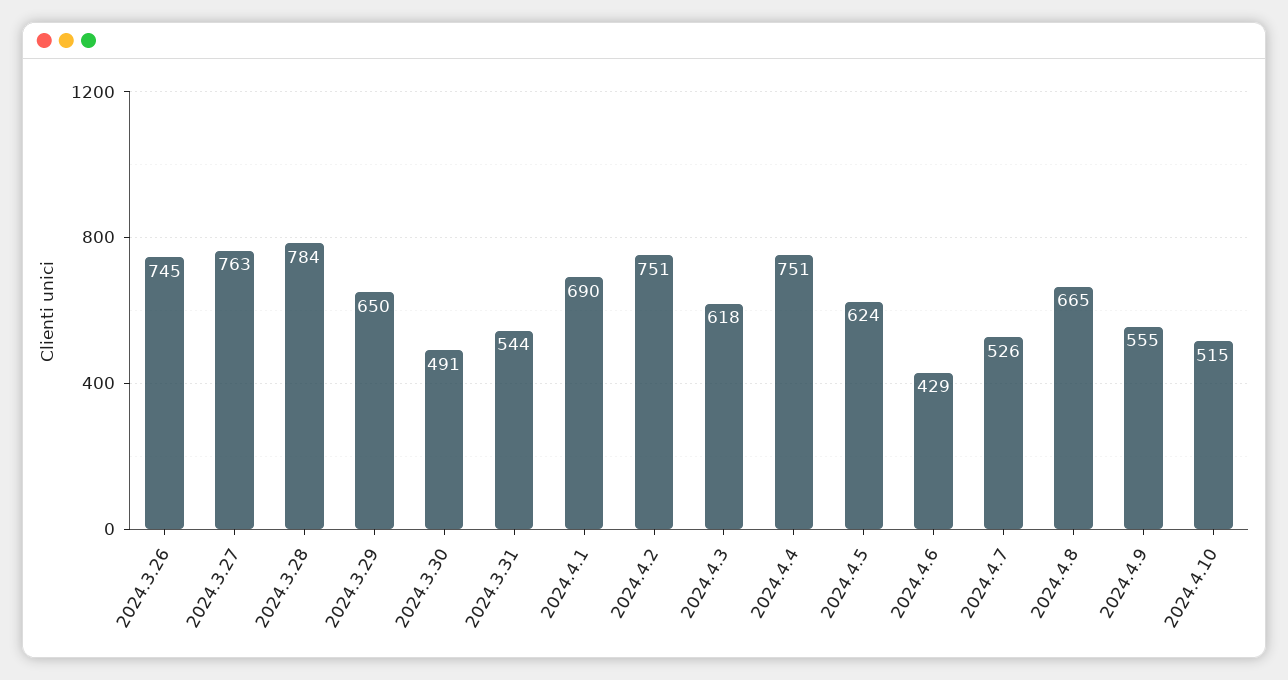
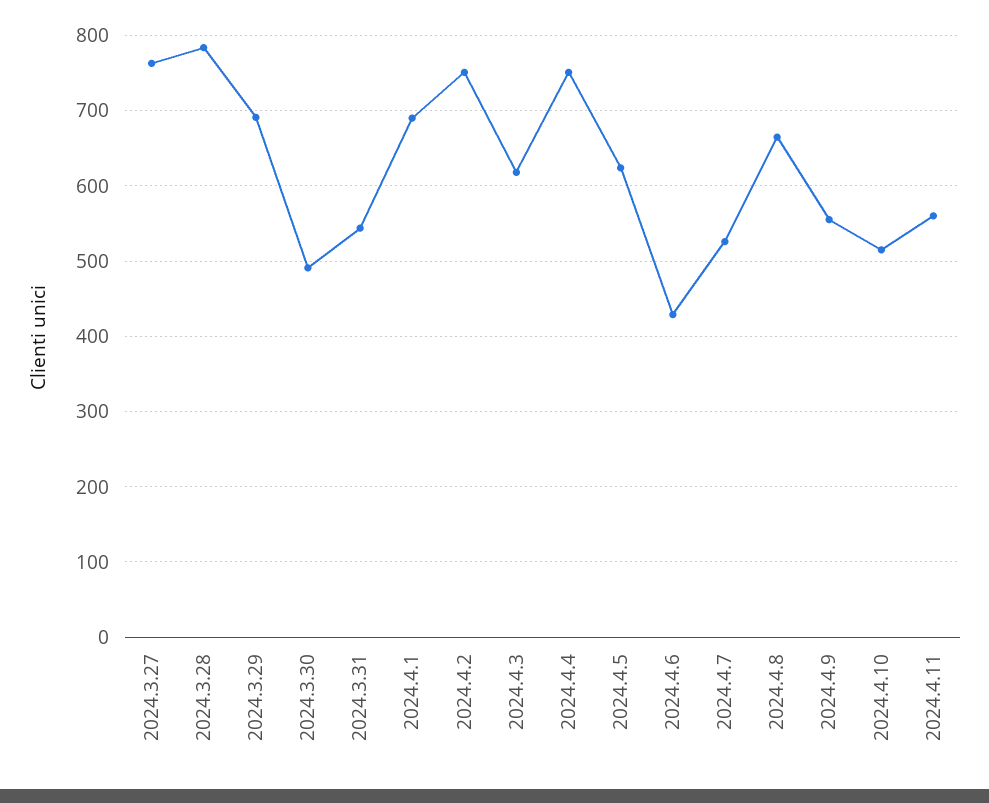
2024.3.26: 745 -> none
2024.3.29: 650 -> 690
2024.4.11: none -> 560

